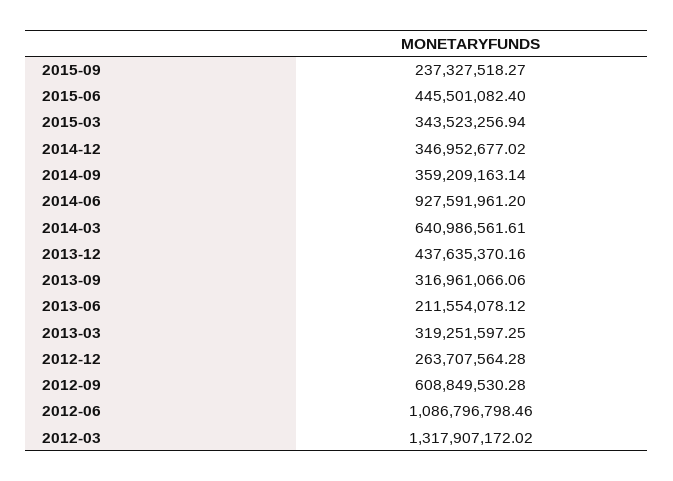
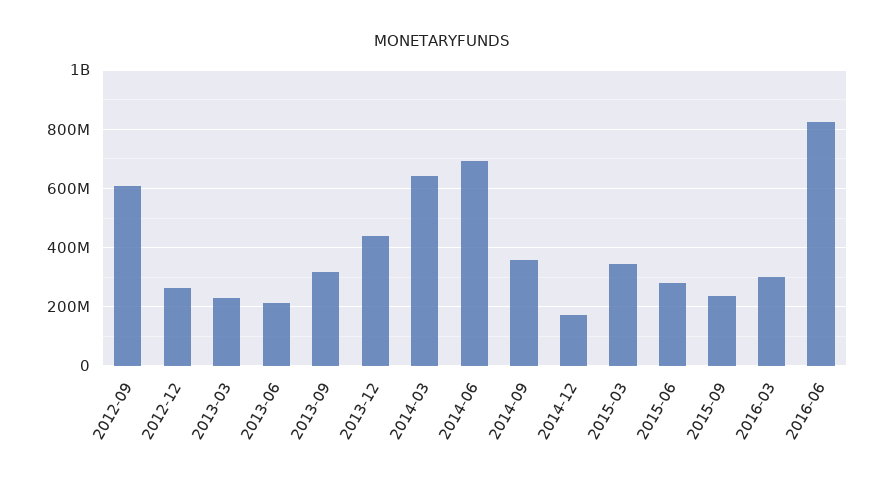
2015-06: 445501082.4 -> 275000000
2014-12: 346952677.02 -> 175000000
2014-06: 927591961.2 -> 700000000
2013-03: 319251597.25 -> 225000000
2012-06: 1086796798.46 -> none
2012-03: 1317907172.02 -> none
2016-03: none -> 300000000
2016-06: none -> 825000000

